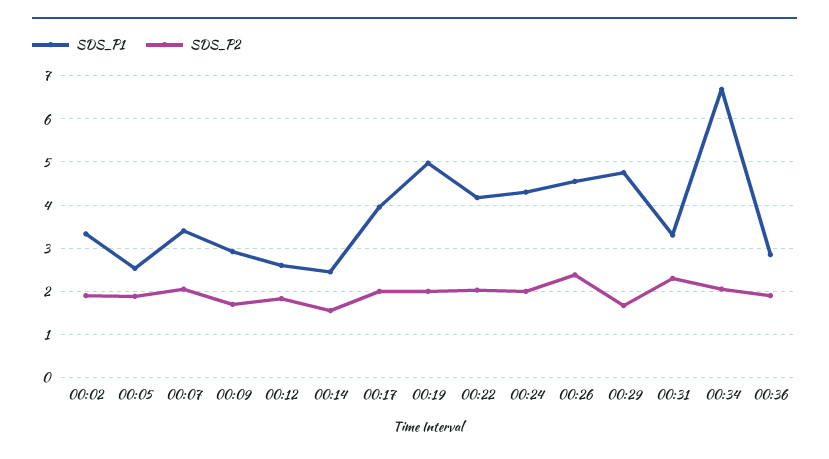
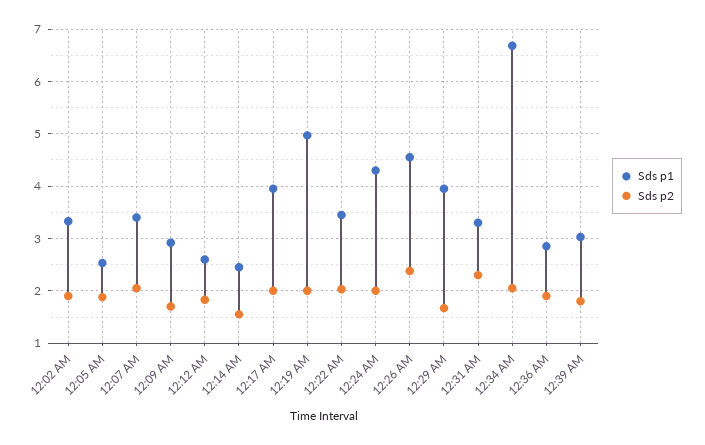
SDS_P1, 00:22: 4.2 -> 3.4
SDS_P1, 00:29: 4.8 -> 4
SDS_P1, 12:39 AM: none -> 3
SDS_P2, 12:39 AM: none -> 1.8

